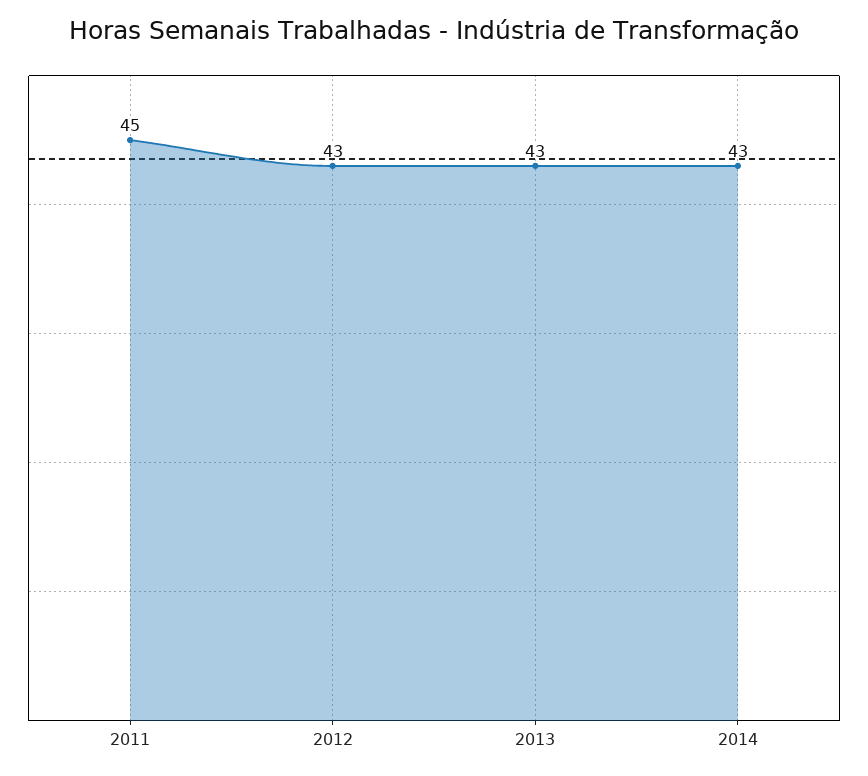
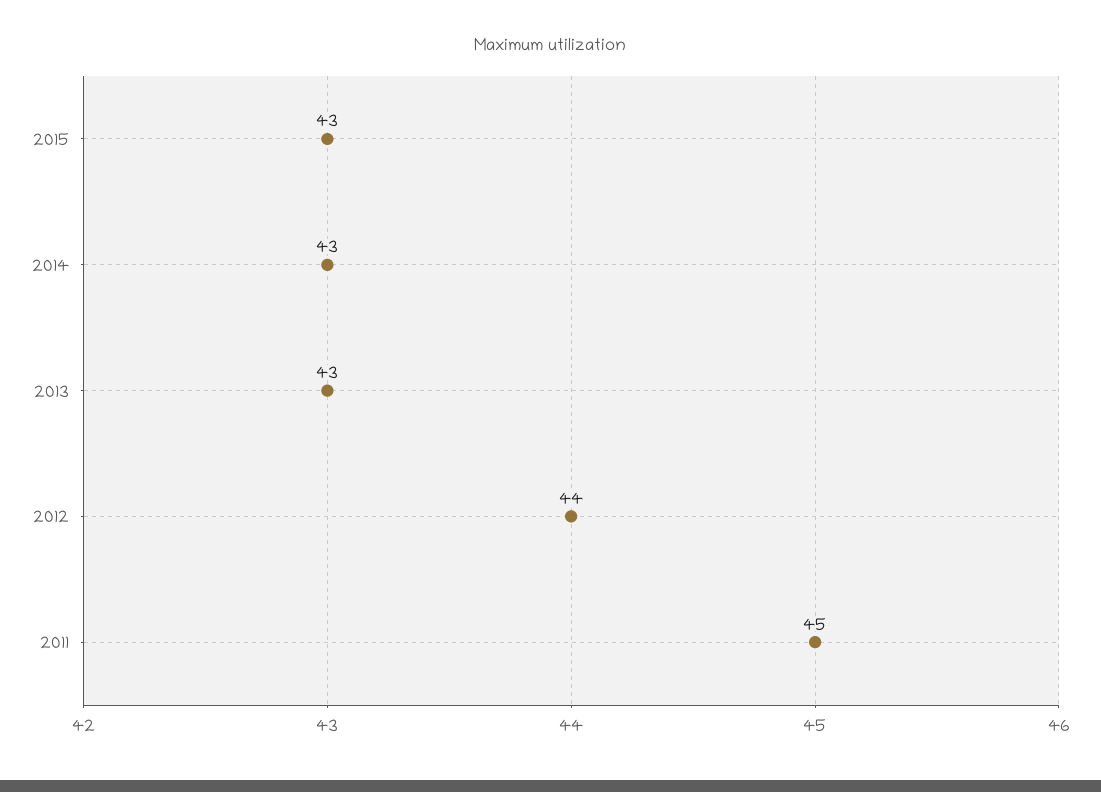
2012: 43 -> 44
2015: none -> 43

